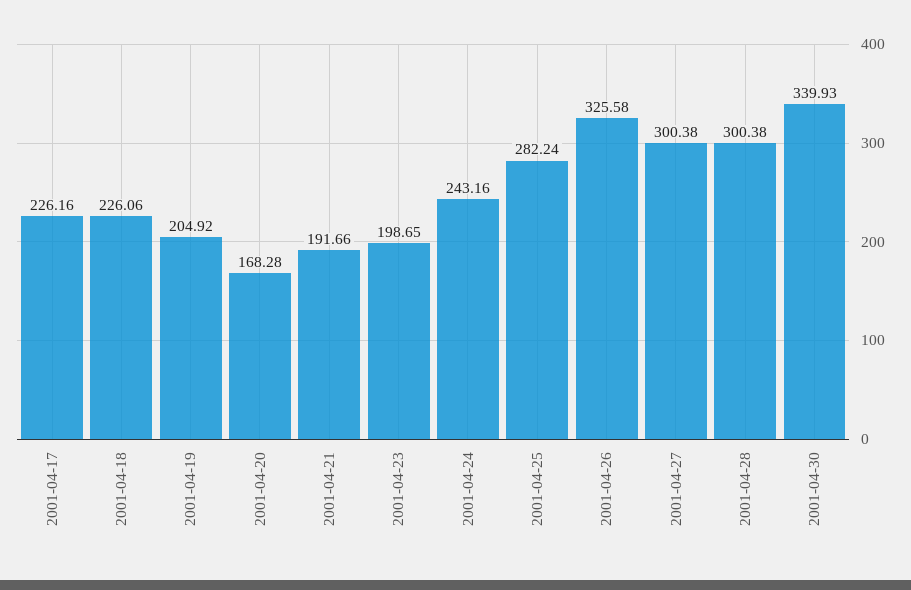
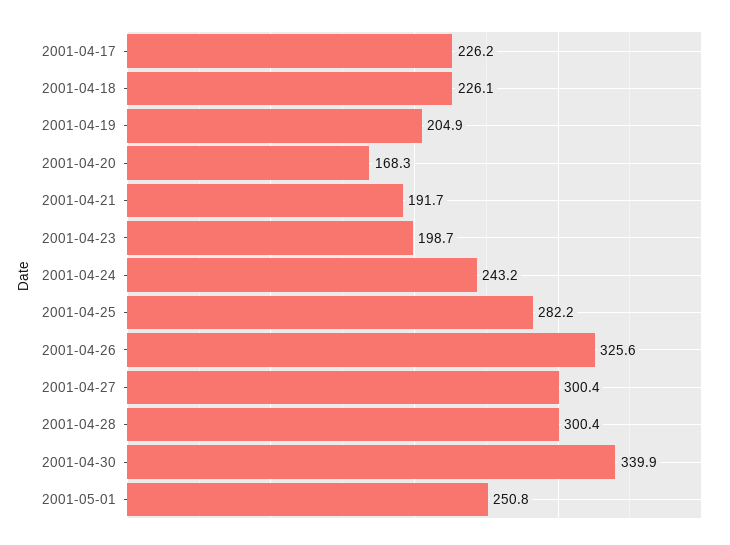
2001-05-01: none -> 250.8

